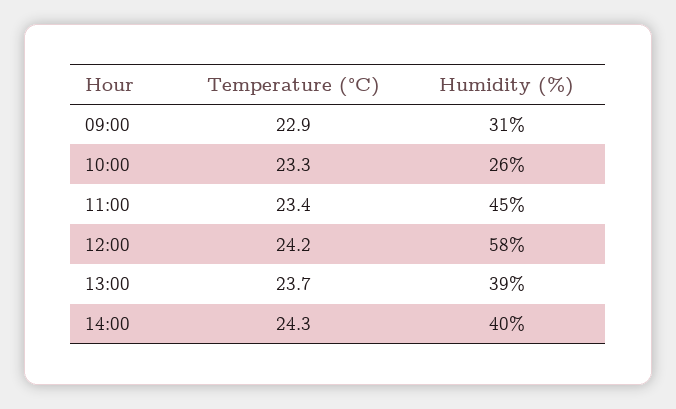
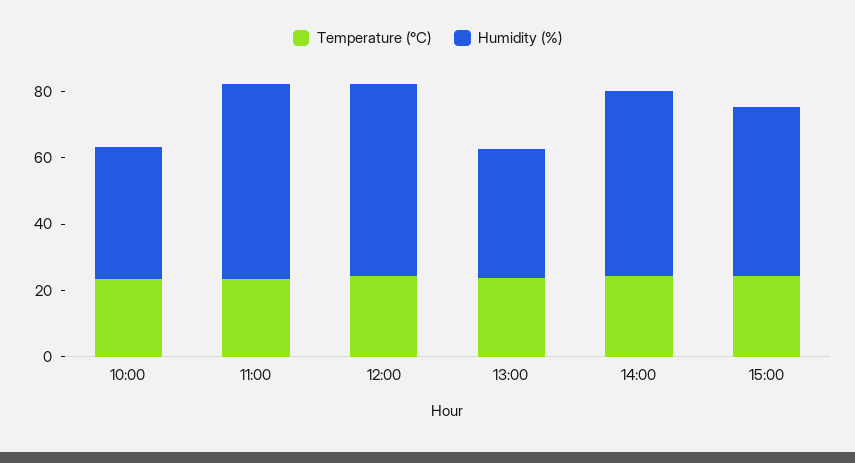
Temperature (°C), 09:00: 22.9 -> none
Humidity (%), 09:00: 31 -> none
Humidity (%), 10:00: 26 -> 40
Humidity (%), 11:00: 45 -> 60
Humidity (%), 14:00: 40 -> 55
Temperature (°C), 15:00: none -> 25
Humidity (%), 15:00: none -> 50

